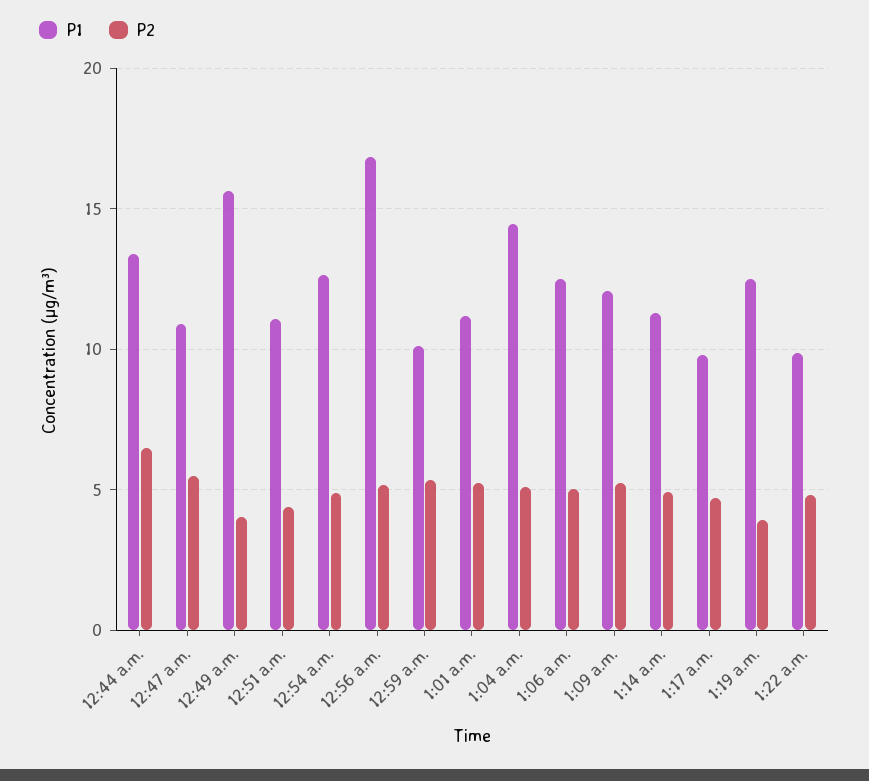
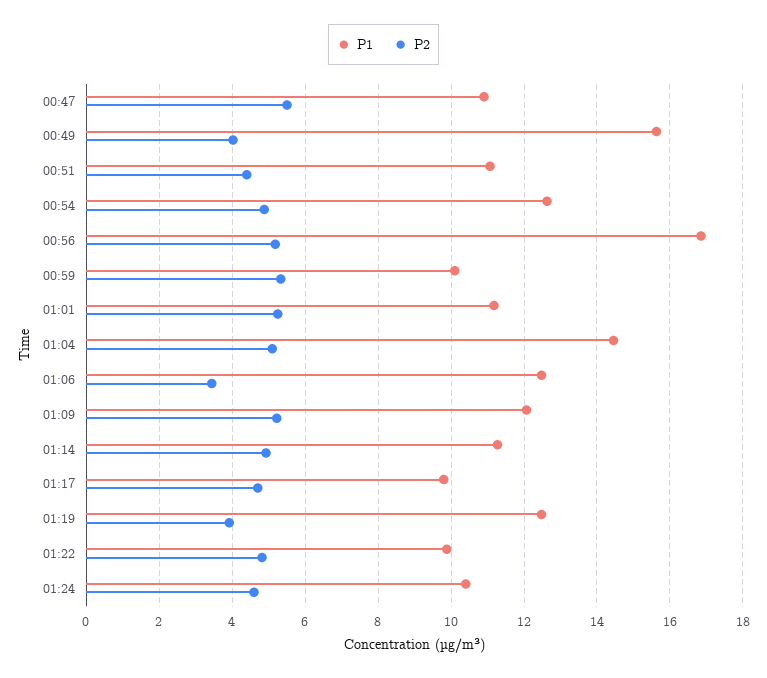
P1, 12:44 a.m.: 13.5 -> none
P2, 12:44 a.m.: 6.5 -> none
P2, 1:06 a.m.: 5 -> 3.4
P1, 01:24: none -> 10.4
P2, 01:24: none -> 4.6

